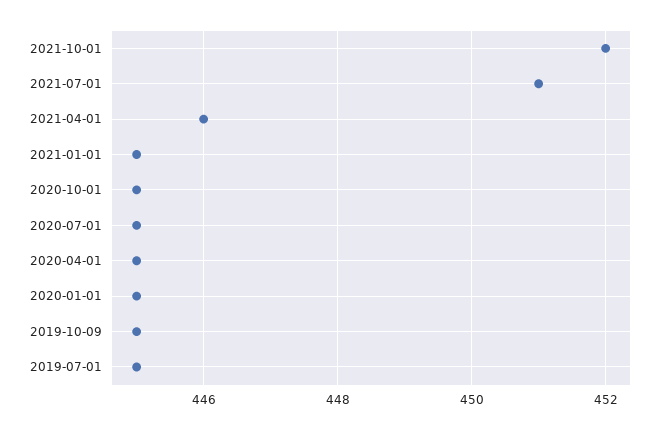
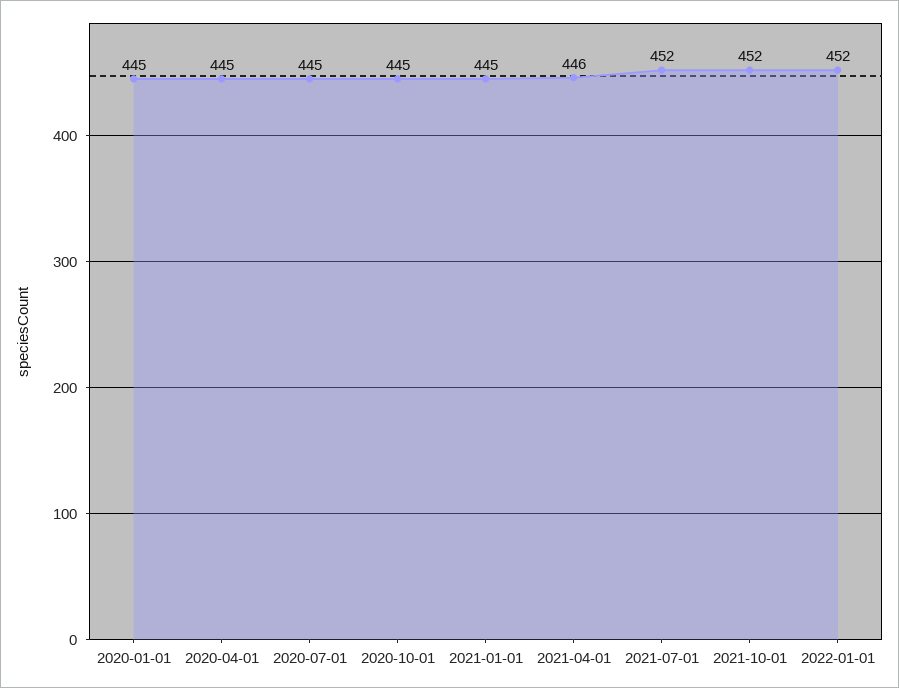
2021-07-01: 451 -> 452
2019-10-09: 445 -> none
2019-07-01: 445 -> none
2022-01-01: none -> 452

